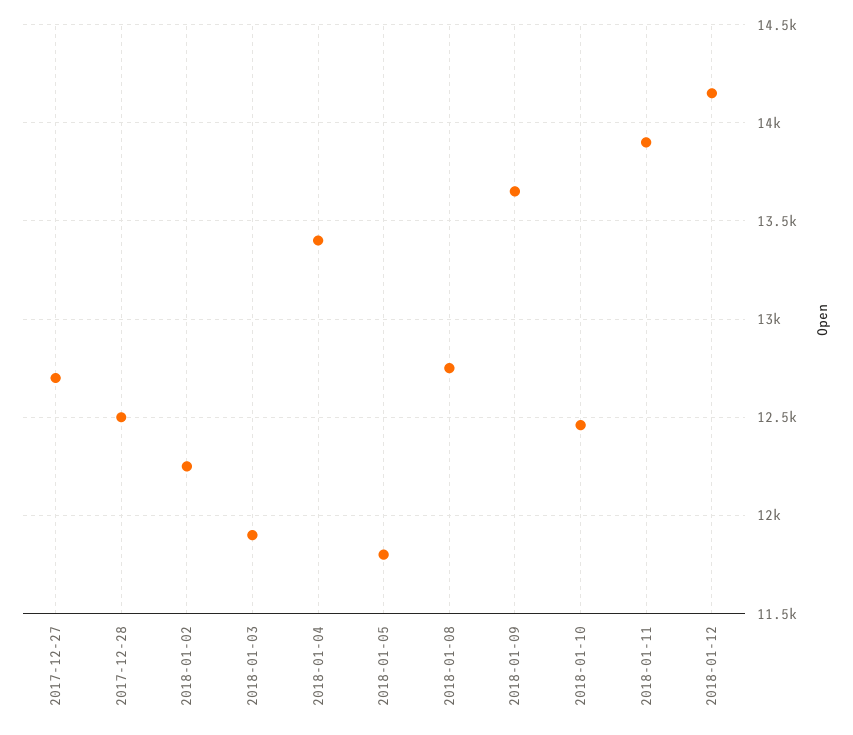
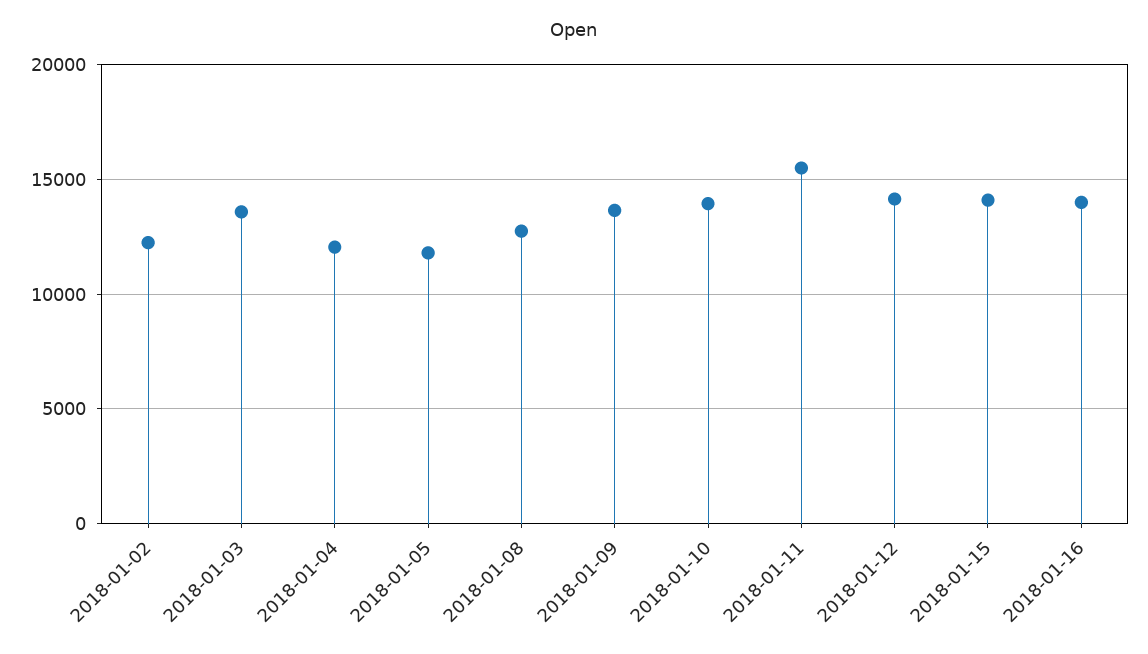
2017-12-27: 12700 -> none
2017-12-28: 12500 -> none
2018-01-03: 11900 -> 13500
2018-01-04: 13400 -> 12000
2018-01-10: 12450 -> 14000
2018-01-11: 13900 -> 15500
2018-01-15: none -> 14000
2018-01-16: none -> 14000

